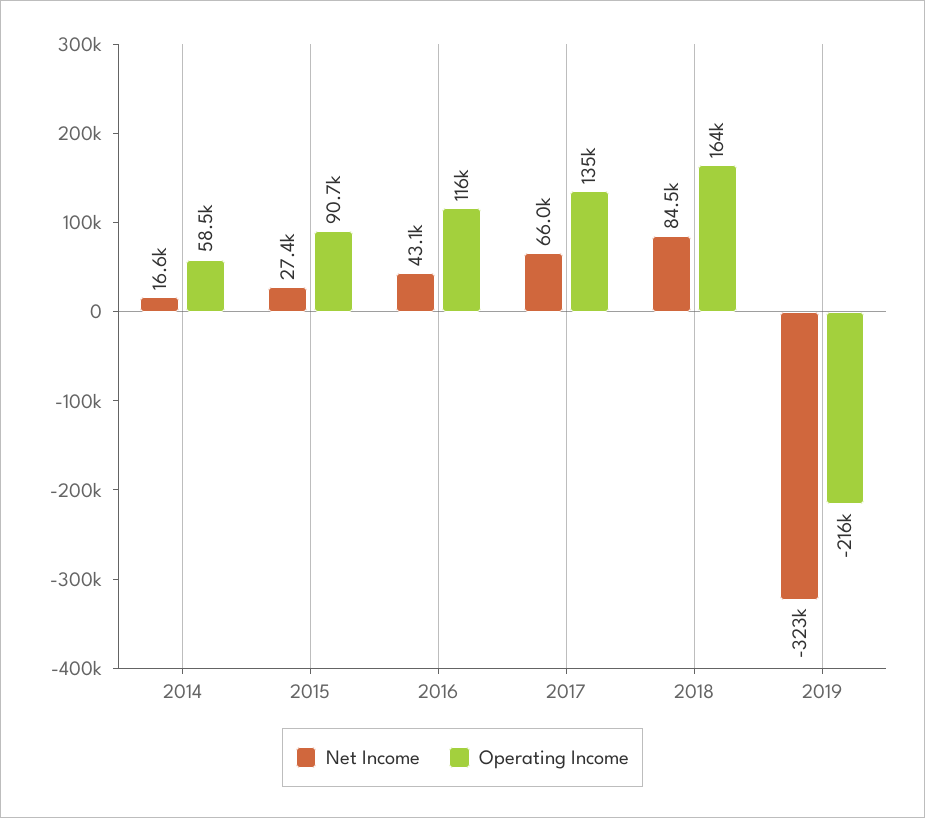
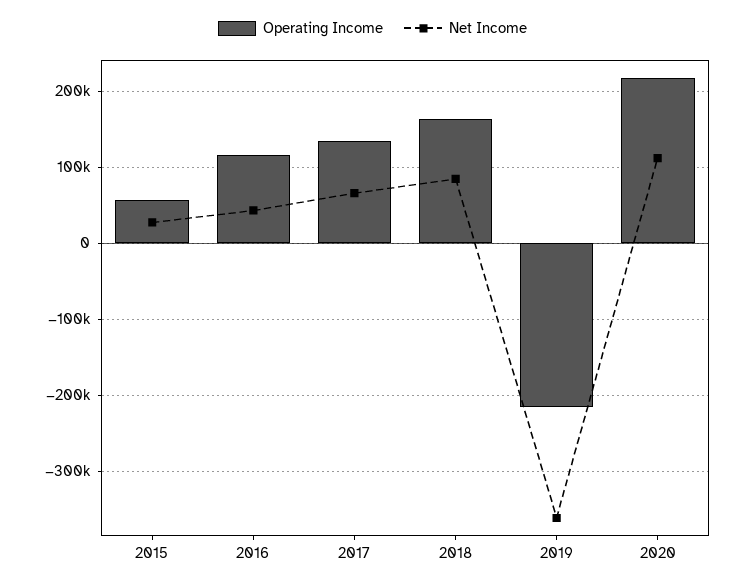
Net Income, 2014: 16600 -> none
Operating Income, 2014: 58500 -> none
Operating Income, 2015: 90700 -> 60000
Net Income, 2019: -323000 -> -360000
Operating Income, 2020: none -> 220000
Net Income, 2020: none -> 110000

